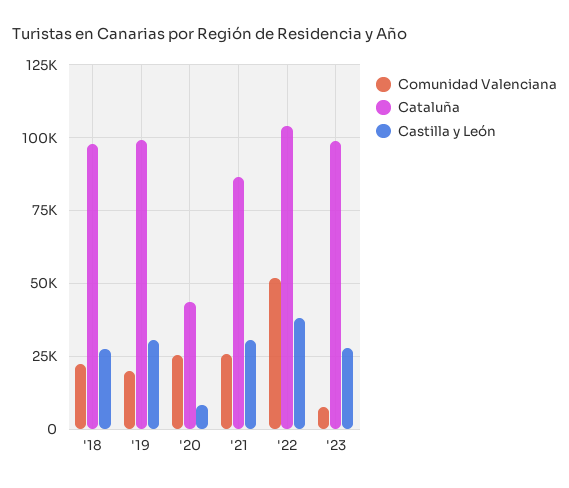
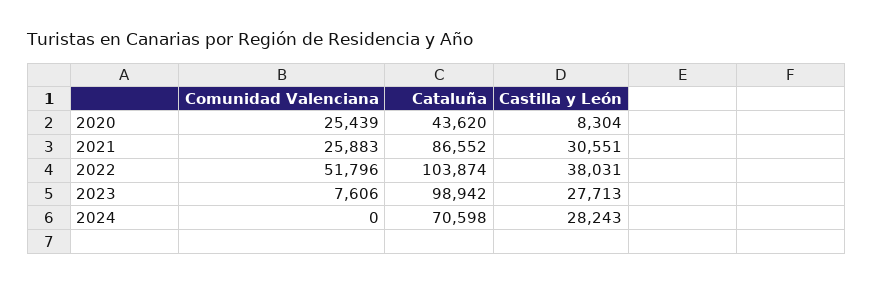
Comunidad Valenciana, '18: 22500 -> none
Cataluña, '18: 97500 -> none
Castilla y León, '18: 27500 -> none
Comunidad Valenciana, '19: 20000 -> none
Cataluña, '19: 100000 -> none
Castilla y León, '19: 30000 -> none
Comunidad Valenciana, 2024: none -> 0
Cataluña, 2024: none -> 70598
Castilla y León, 2024: none -> 28243

